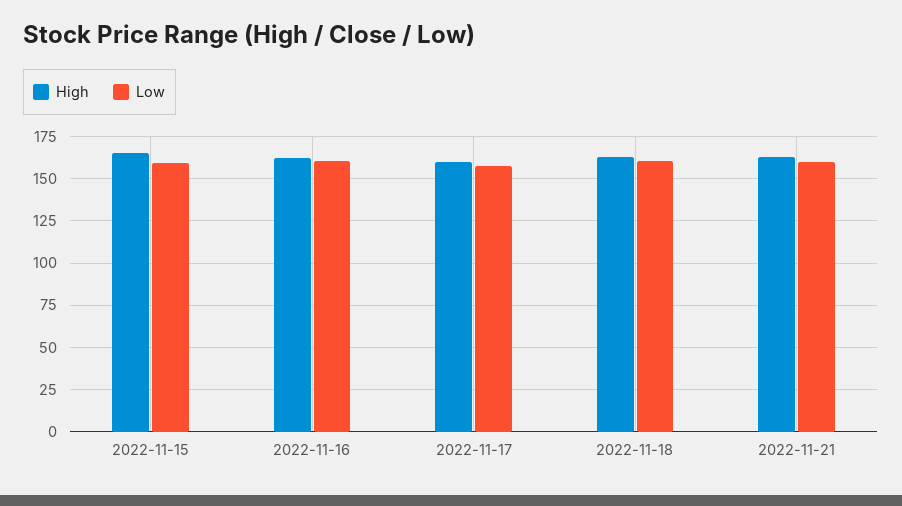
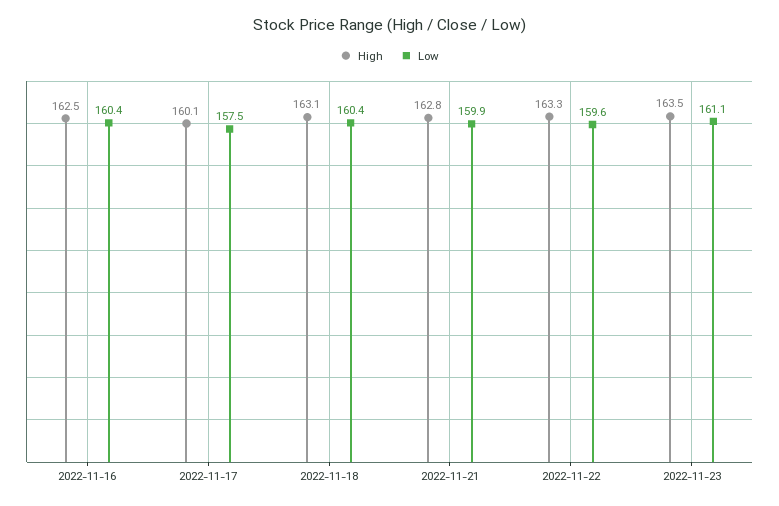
High, 2022-11-15: 165 -> none
Low, 2022-11-15: 160 -> none
High, 2022-11-22: none -> 163.3
Low, 2022-11-22: none -> 159.6
High, 2022-11-23: none -> 163.5
Low, 2022-11-23: none -> 161.1

